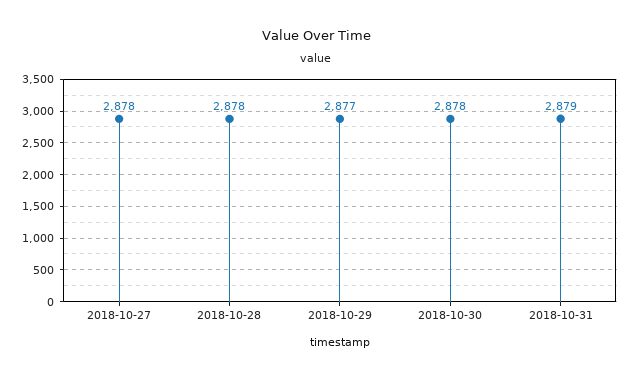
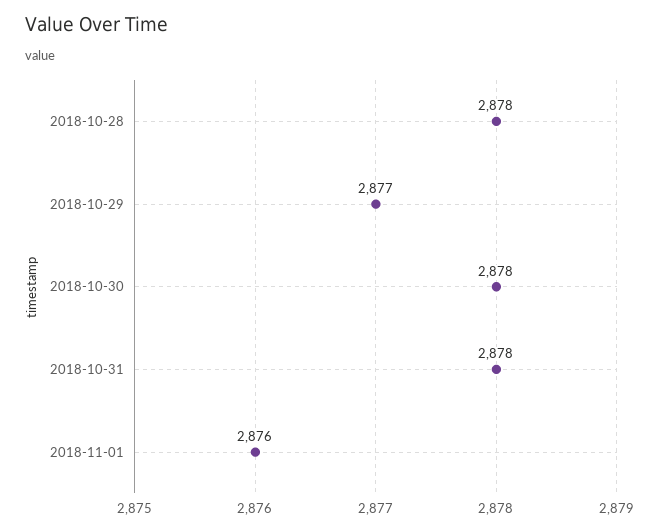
2018-10-27: 2878 -> none
2018-10-31: 2879 -> 2878
2018-11-01: none -> 2876

